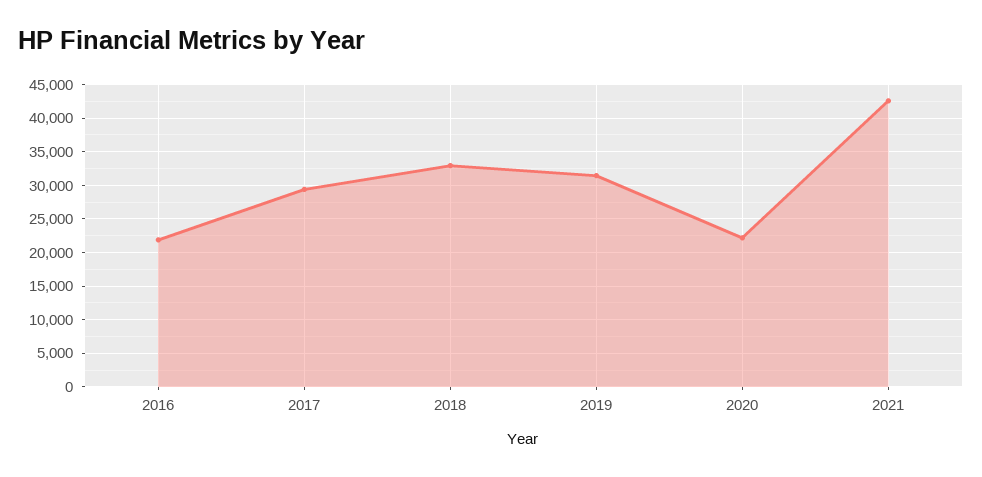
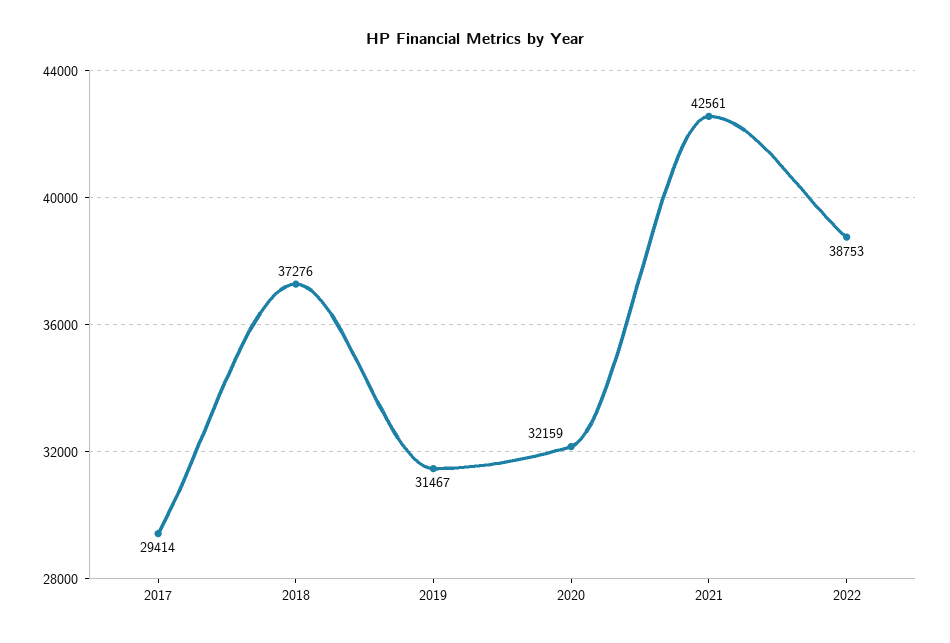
2016: 22000 -> none
2018: 33000 -> 37276
2020: 22000 -> 32159
2022: none -> 38753

